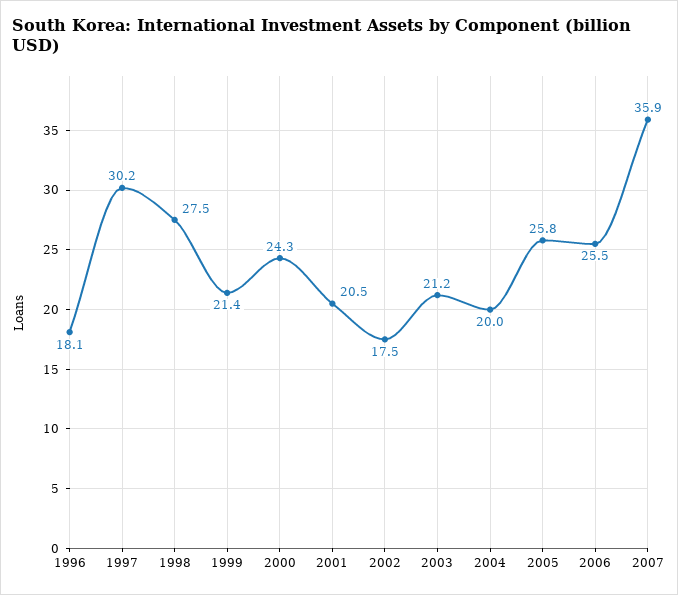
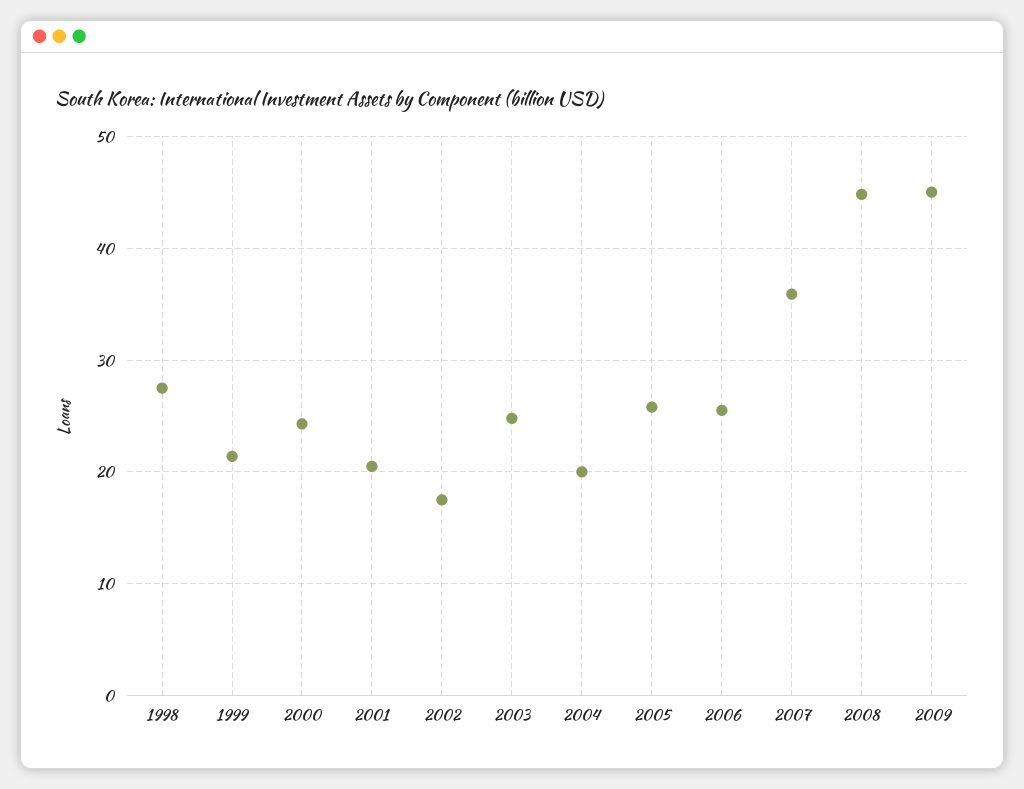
1996: 18.1 -> none
1997: 30.2 -> none
2003: 21.2 -> 25
2008: none -> 45
2009: none -> 45

